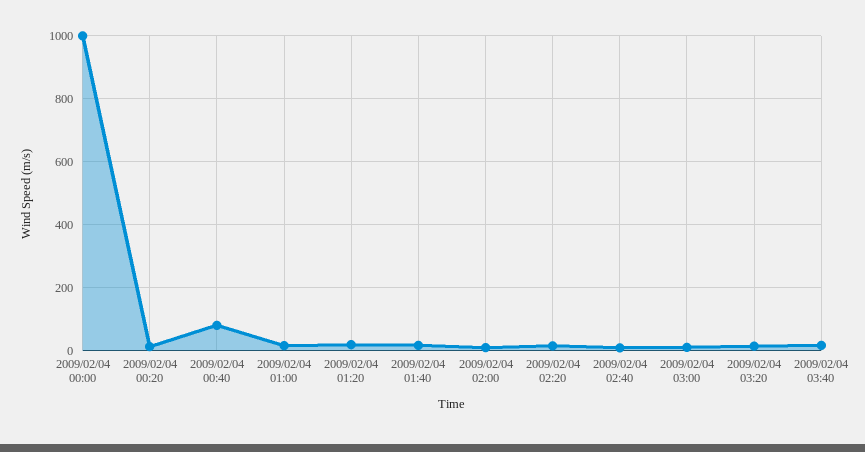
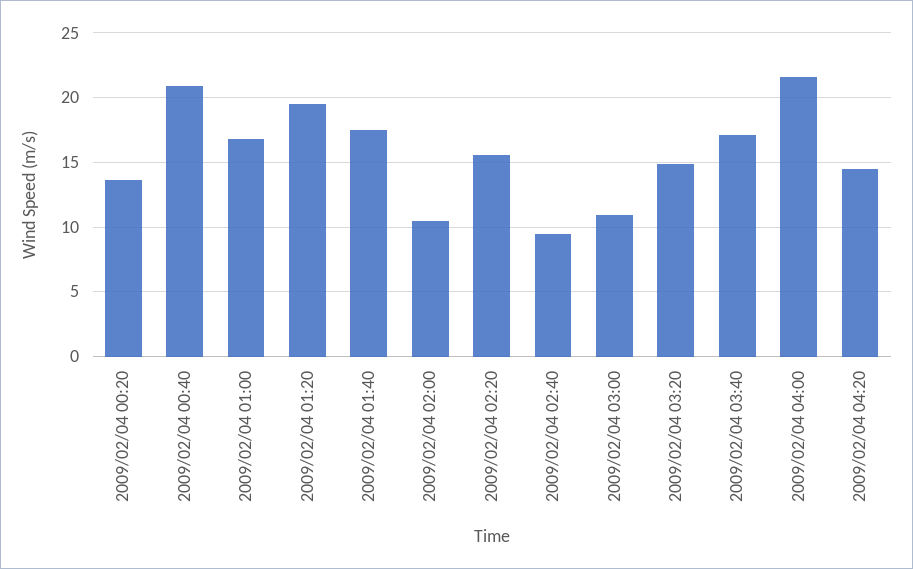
2009/02/04 00:00: 1000 -> none
2009/02/04 00:40: 80 -> 21
2009/02/04 04:00: none -> 21.5
2009/02/04 04:20: none -> 14.5

